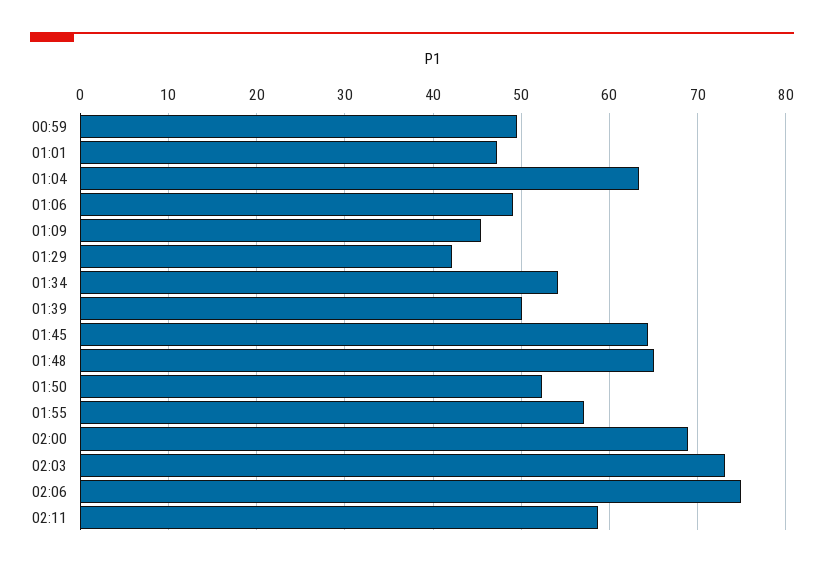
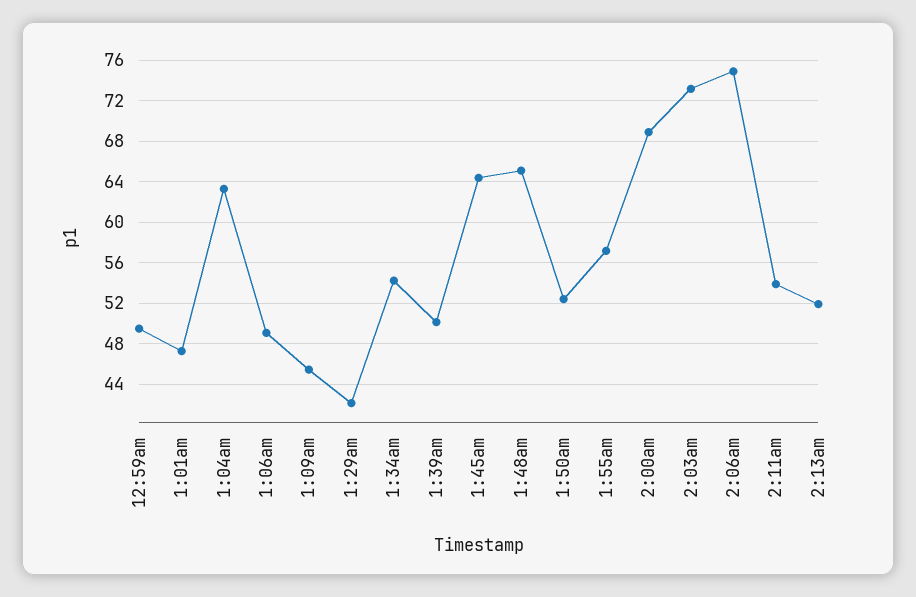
02:11: 59 -> 54
2:13am: none -> 52

